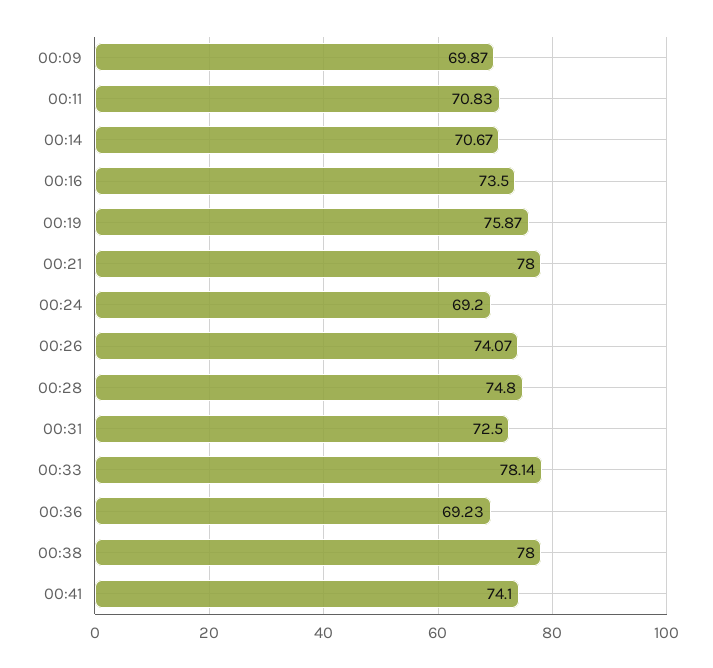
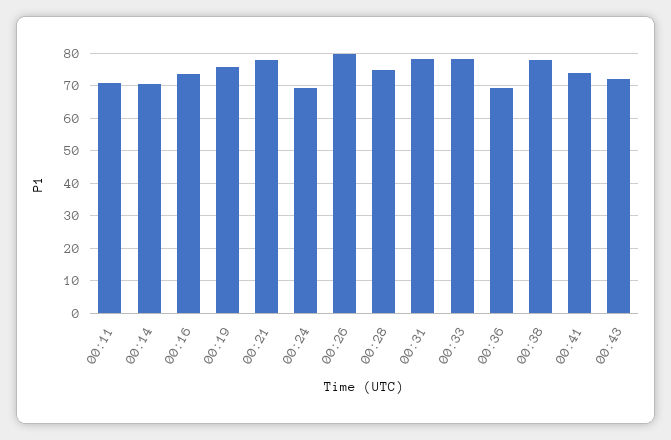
00:09: 69.87 -> none
00:26: 74.07 -> 80
00:31: 72.5 -> 78
00:43: none -> 72

